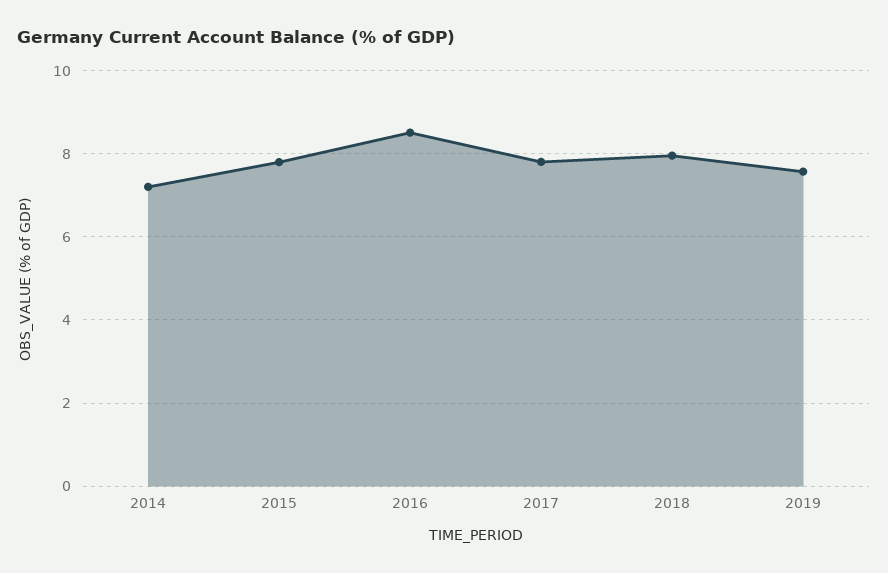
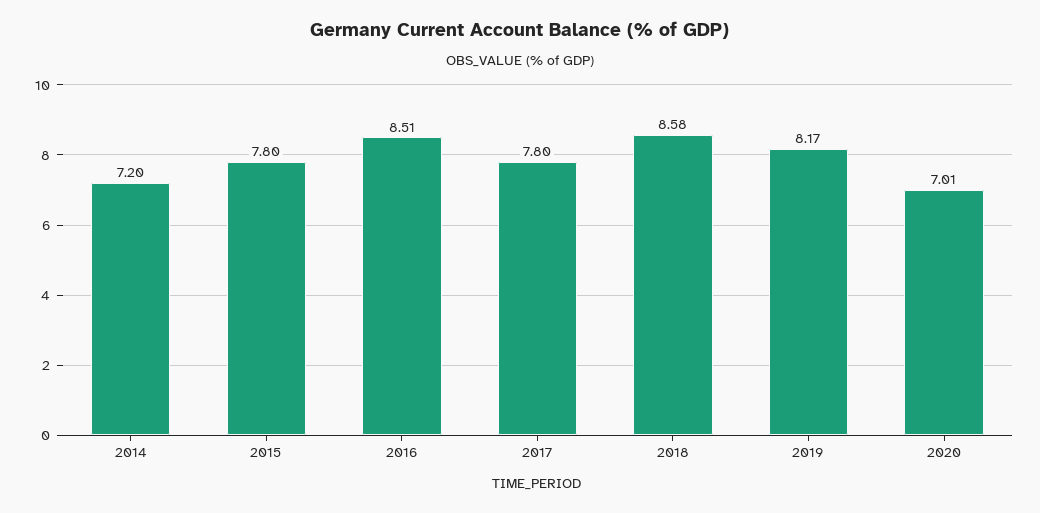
2018: 8 -> 8.58
2019: 7.6 -> 8.17
2020: none -> 7.01

